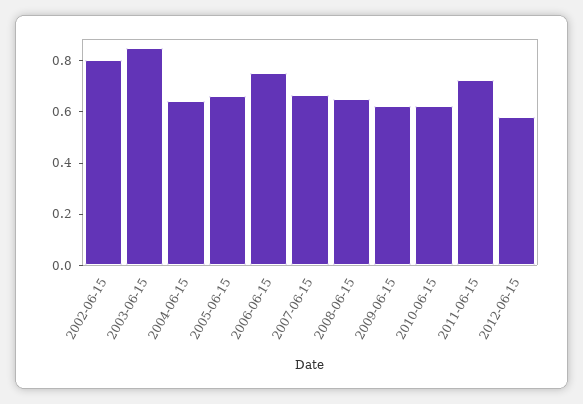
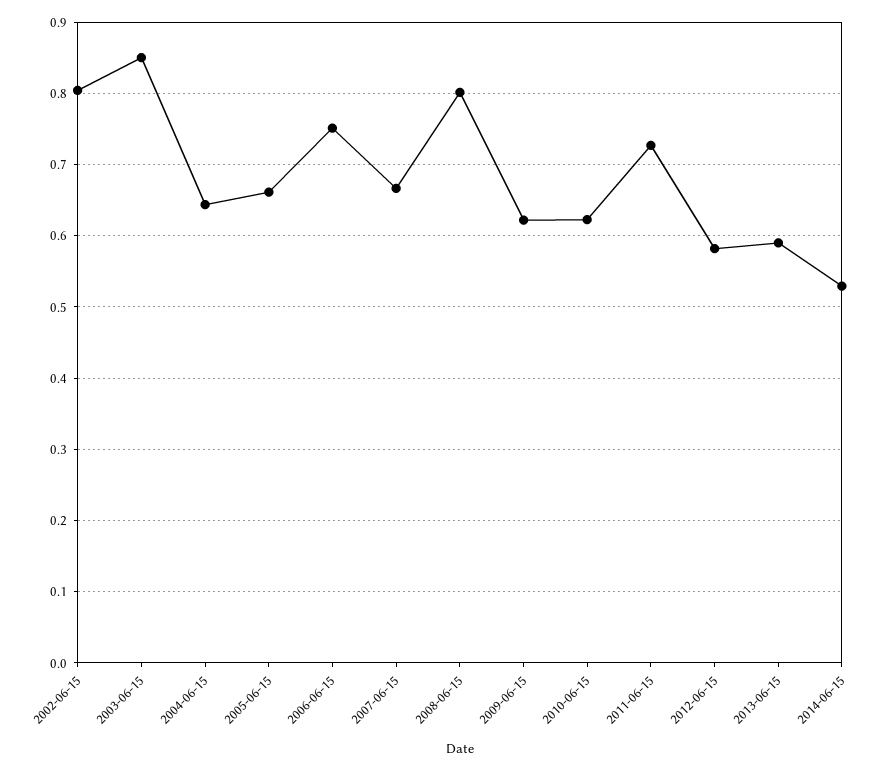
2008-06-15: 0.65 -> 0.8
2013-06-15: none -> 0.59
2014-06-15: none -> 0.53

